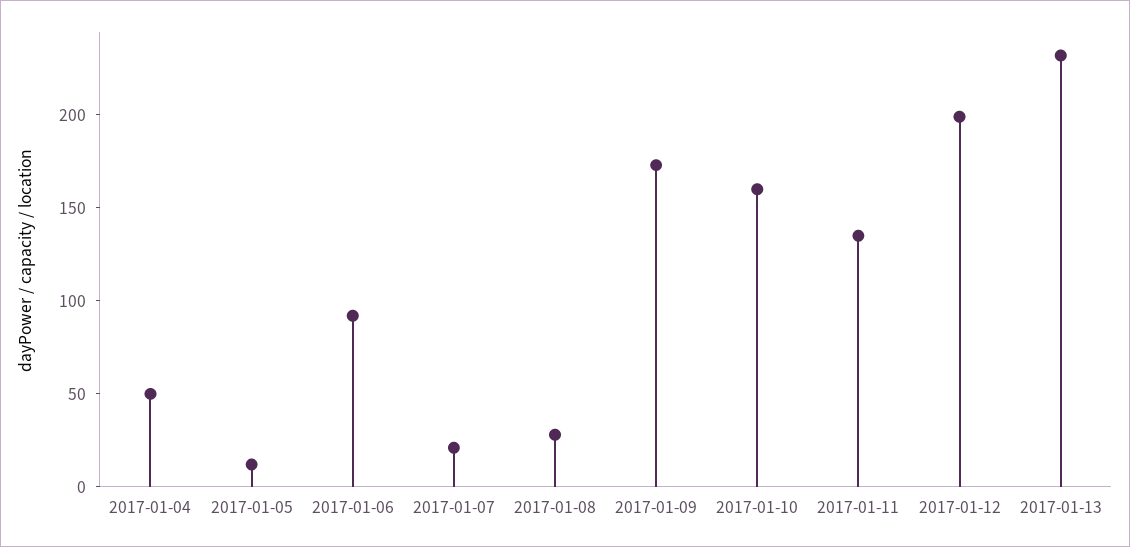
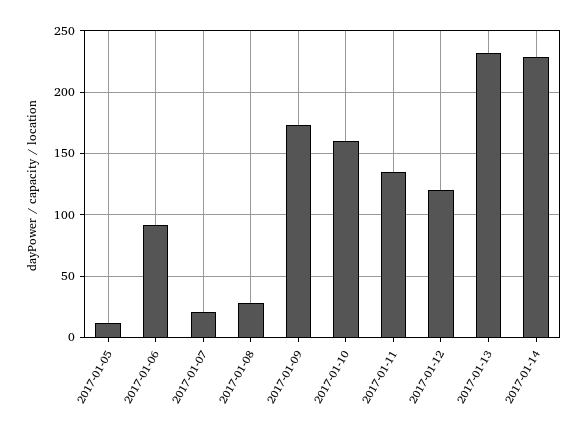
2017-01-04: 50 -> none
2017-01-12: 200 -> 120
2017-01-14: none -> 230

